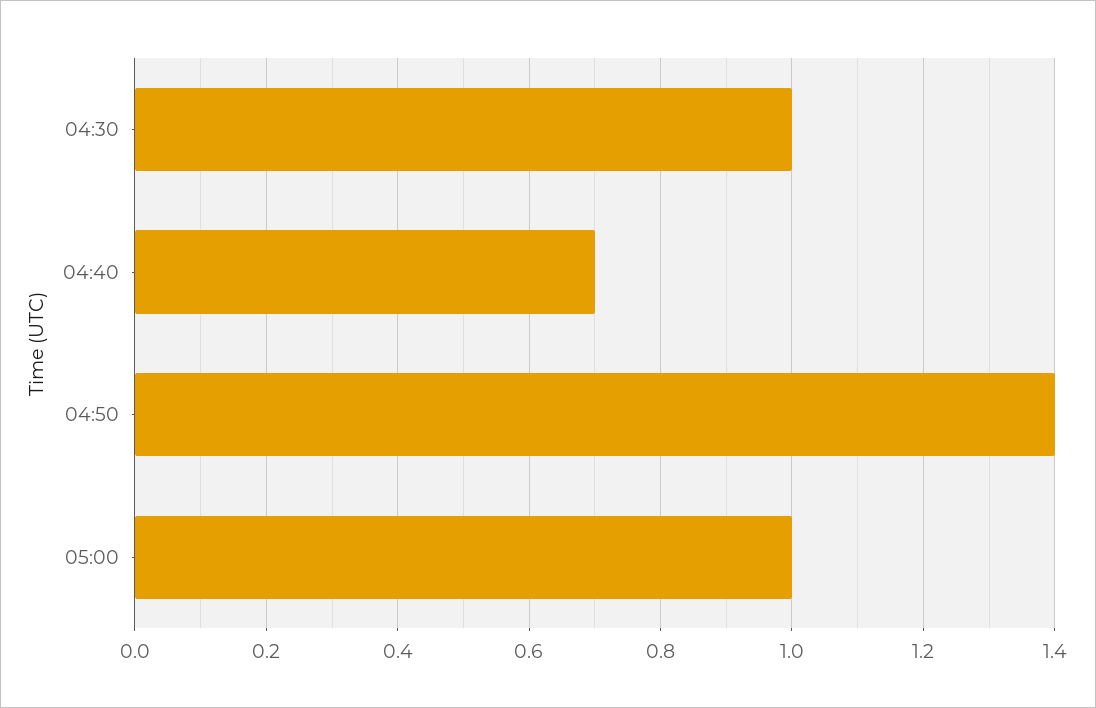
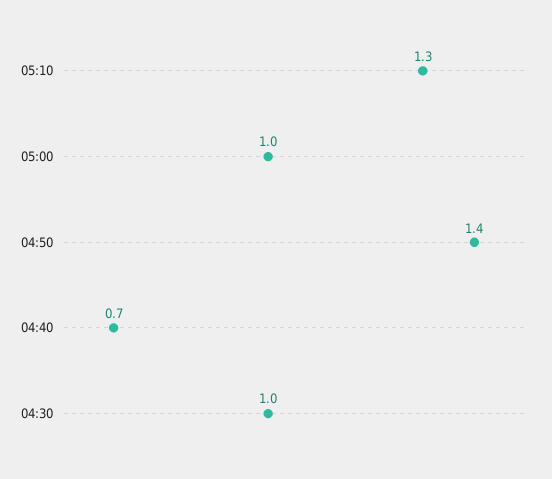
05:10: none -> 1.3

